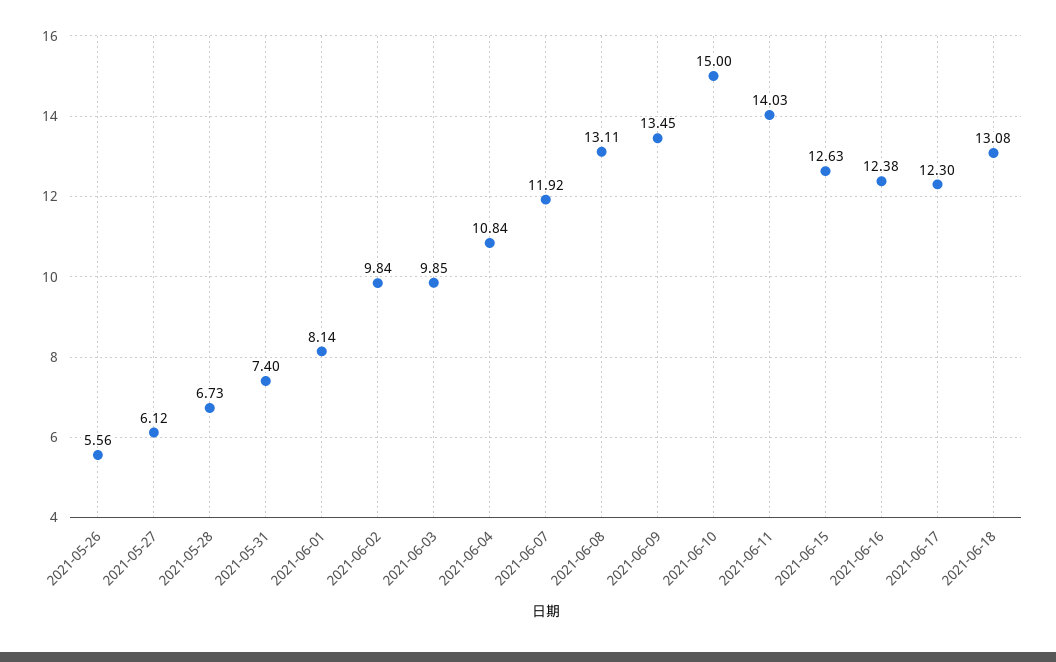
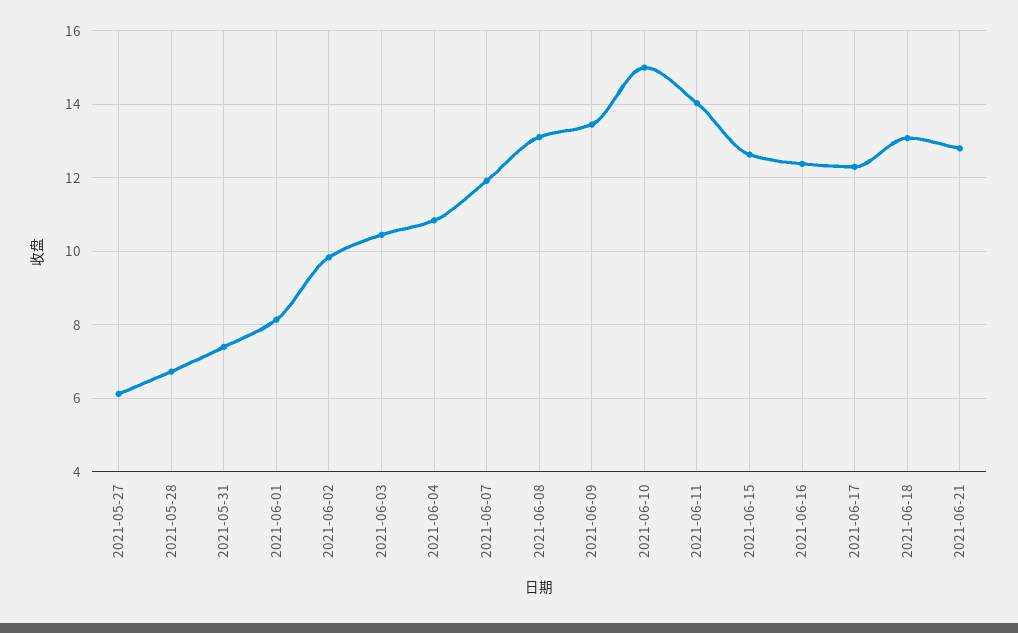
2021-05-26: 5.56 -> none
2021-06-03: 9.85 -> 10.4
2021-06-21: none -> 12.8

